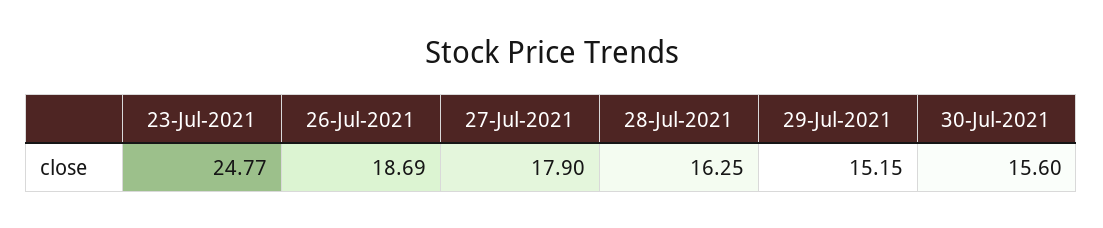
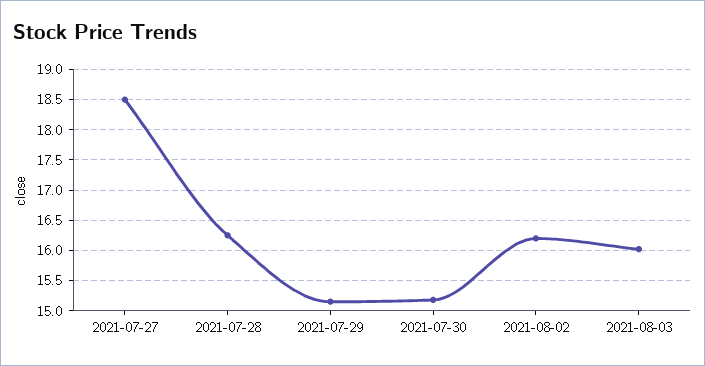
23-Jul-2021: 24.77 -> none
26-Jul-2021: 18.69 -> none
27-Jul-2021: 17.9 -> 18.5
30-Jul-2021: 15.6 -> 15.2
2021-08-02: none -> 16.2
2021-08-03: none -> 16

